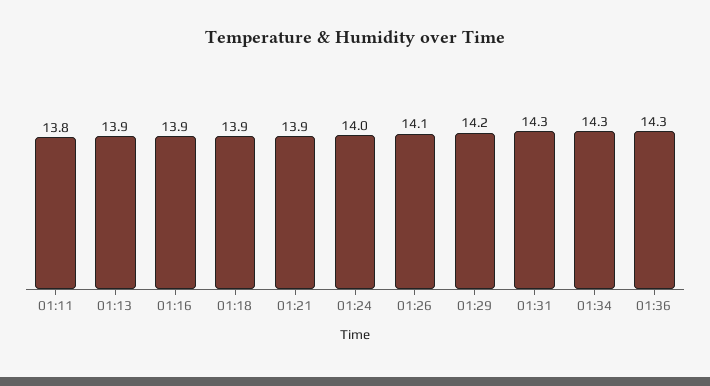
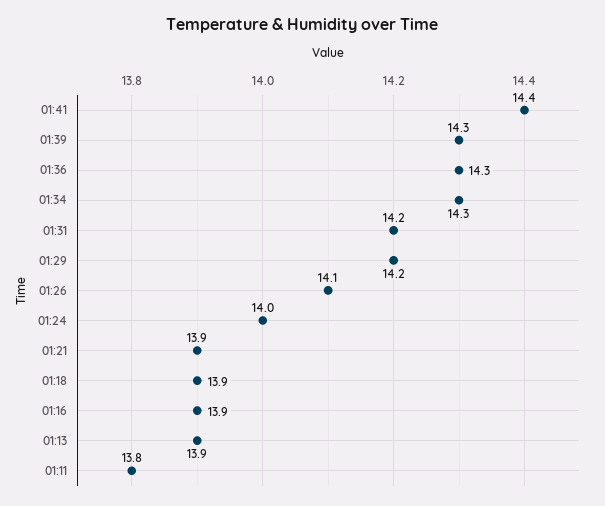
01:31: 14.3 -> 14.2
01:41: none -> 14.4
01:39: none -> 14.3

